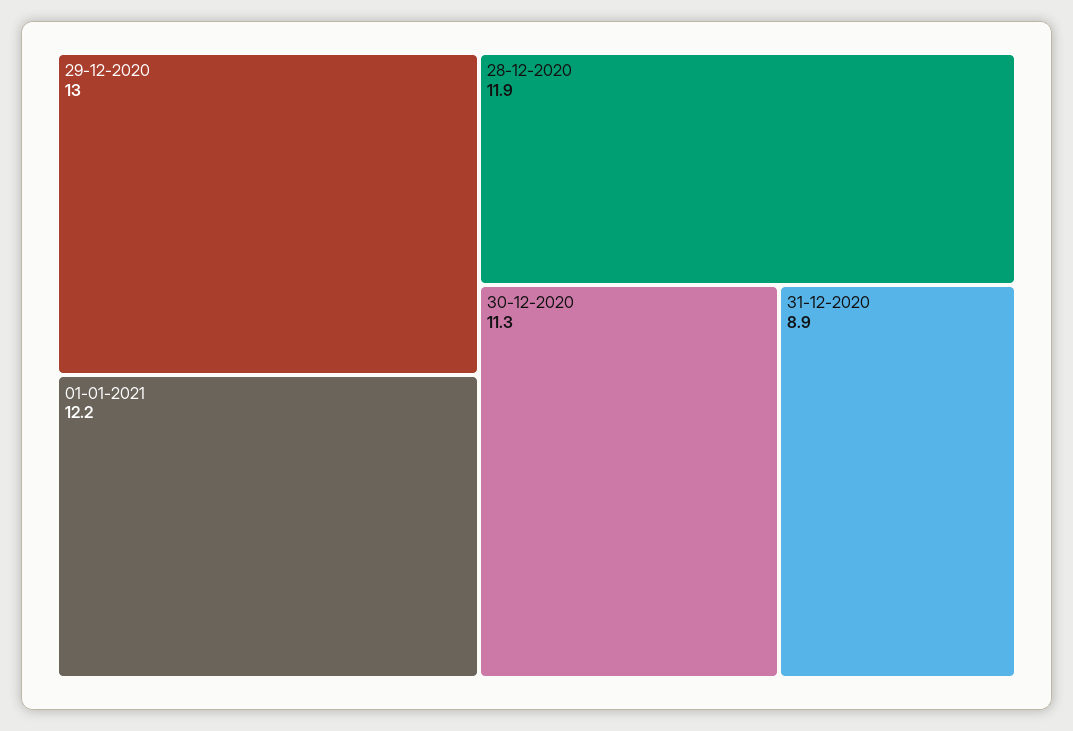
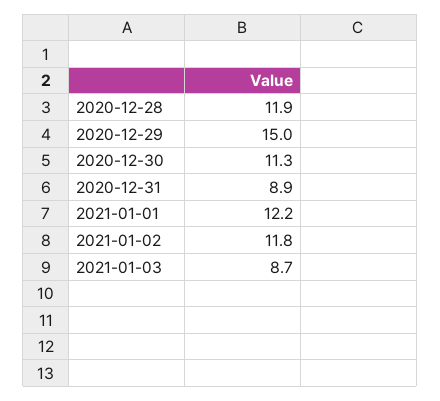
29-12-2020: 13 -> 15
2021-01-02: none -> 11.8
2021-01-03: none -> 8.7

